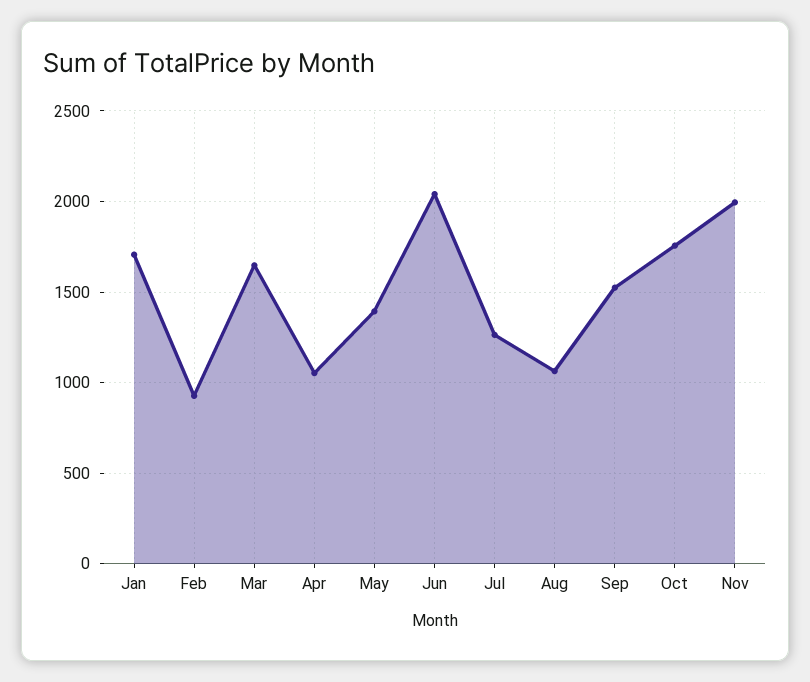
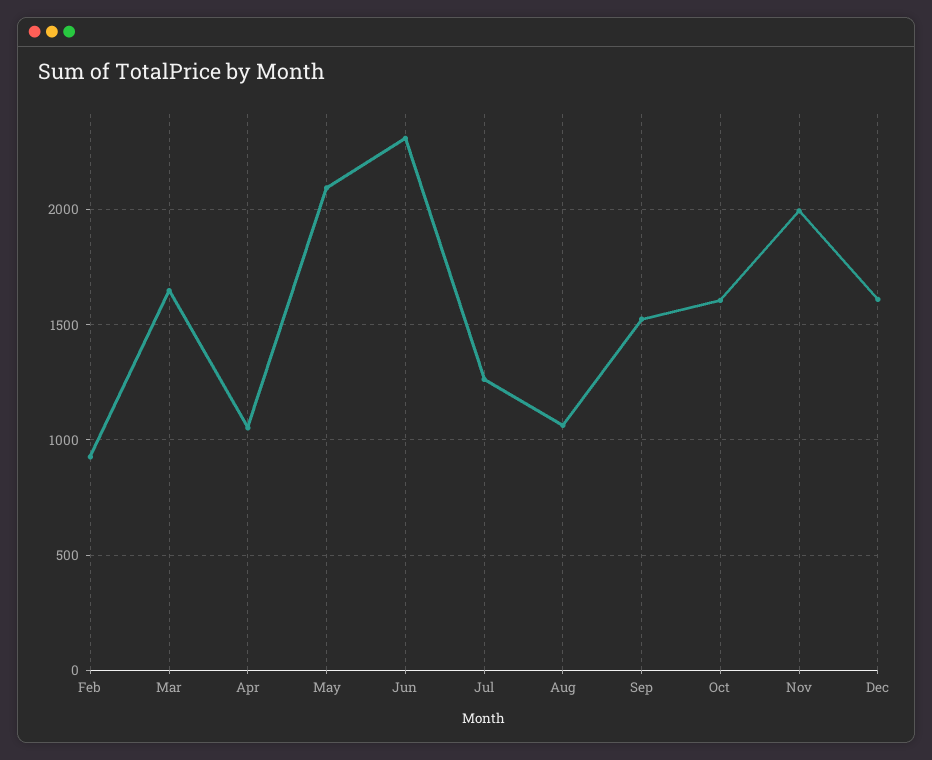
Jan: 1700 -> none
May: 1400 -> 2100
Jun: 2050 -> 2300
Oct: 1750 -> 1600
Dec: none -> 1600

